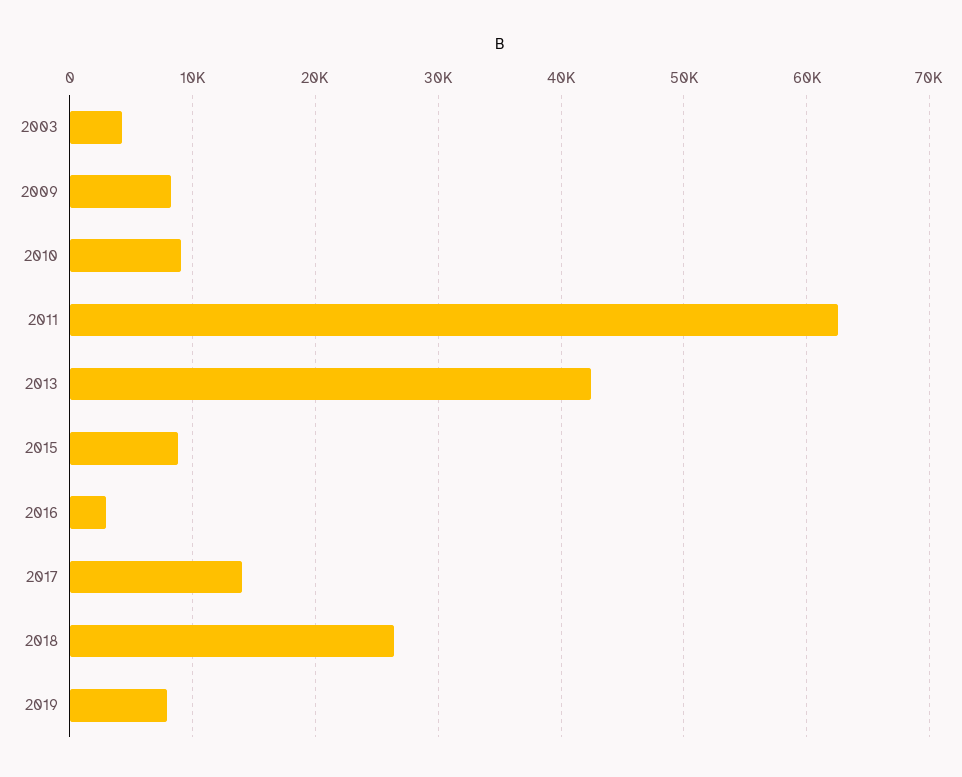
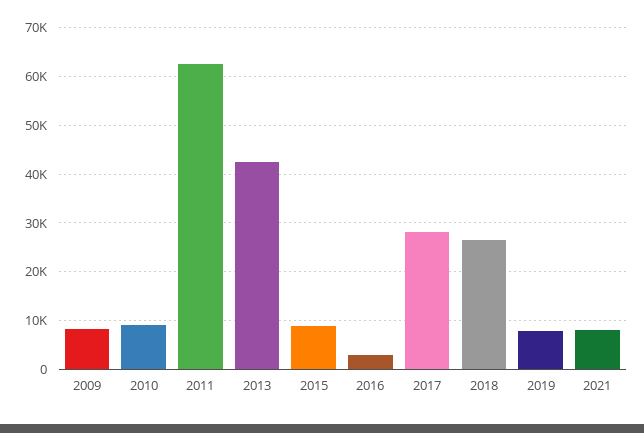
2003: 4000 -> none
2017: 14000 -> 28000
2021: none -> 8000

